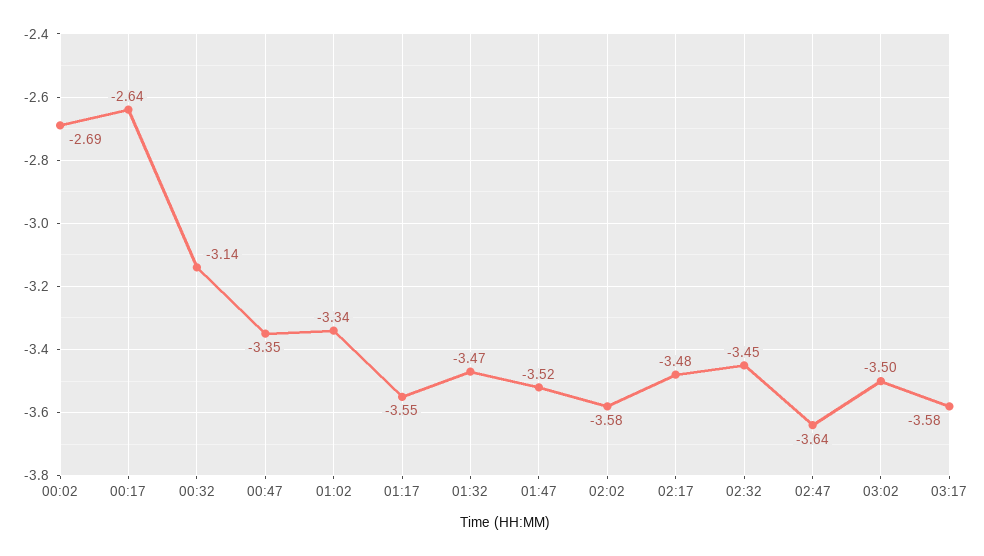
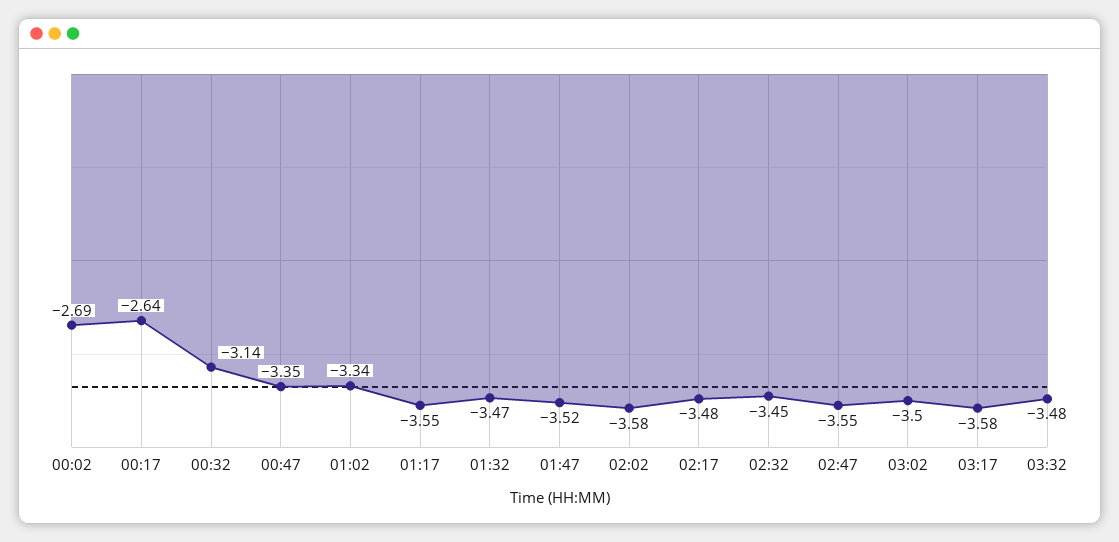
02:47: -3.64 -> -3.55
03:32: none -> -3.48

